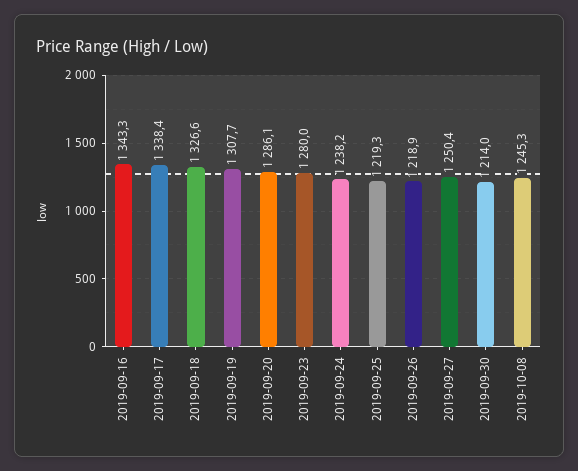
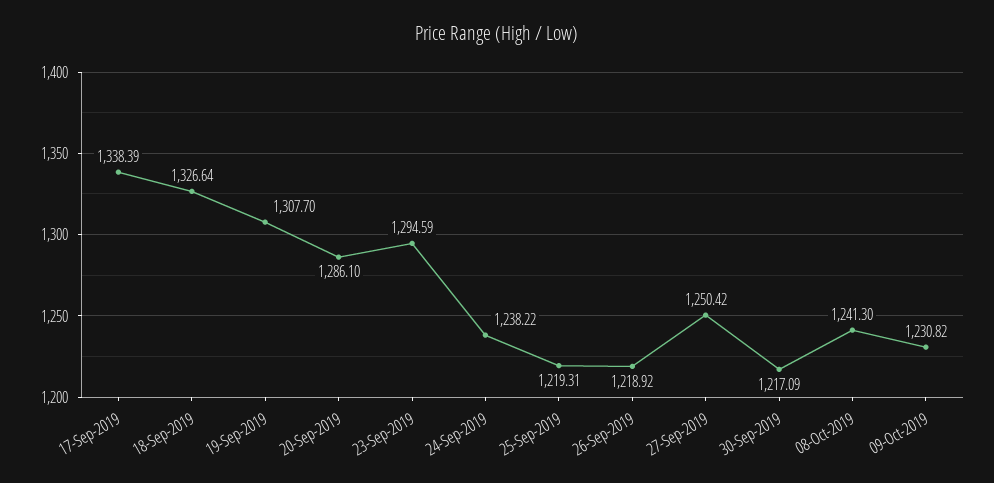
2019-09-16: 1343.3 -> none
2019-09-23: 1280 -> 1294.59
2019-09-30: 1214 -> 1217.09
2019-10-08: 1245.3 -> 1241.3
09-Oct-2019: none -> 1230.82

